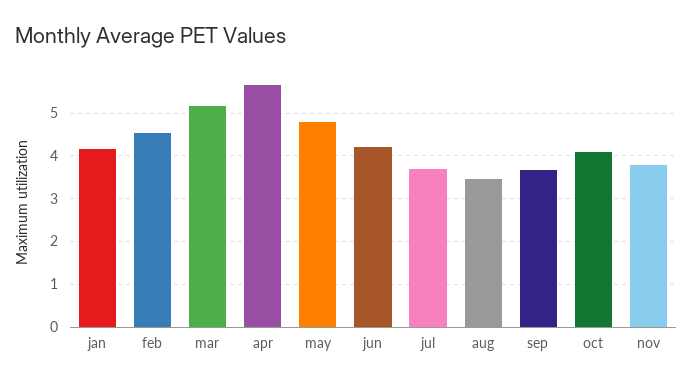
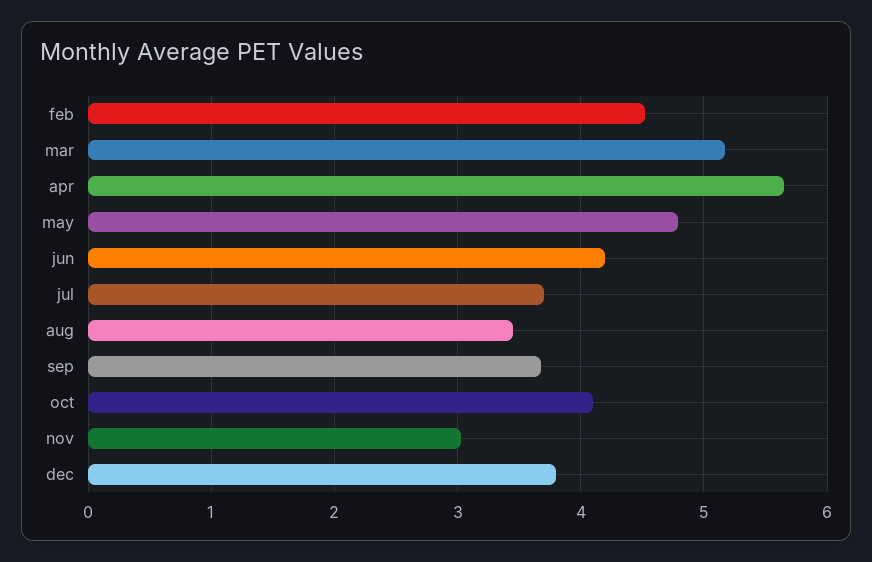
jan: 4.2 -> none
nov: 3.8 -> 3
dec: none -> 3.8

